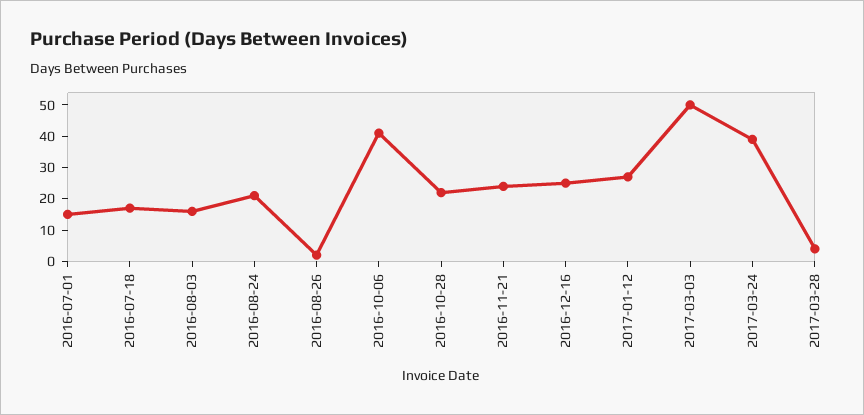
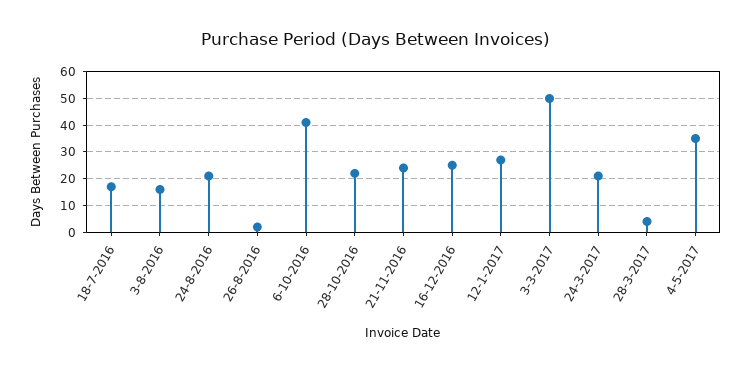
2016-07-01: 15 -> none
2017-03-24: 40 -> 20
4-5-2017: none -> 35

